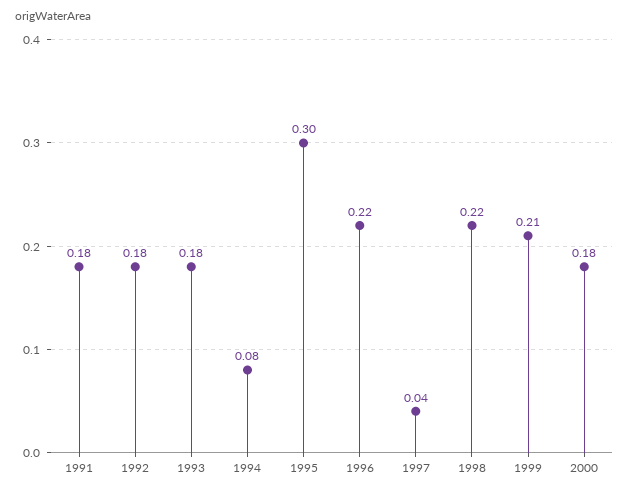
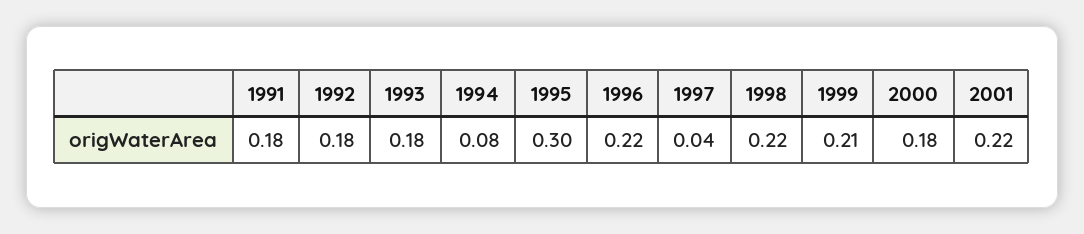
2001: none -> 0.22

